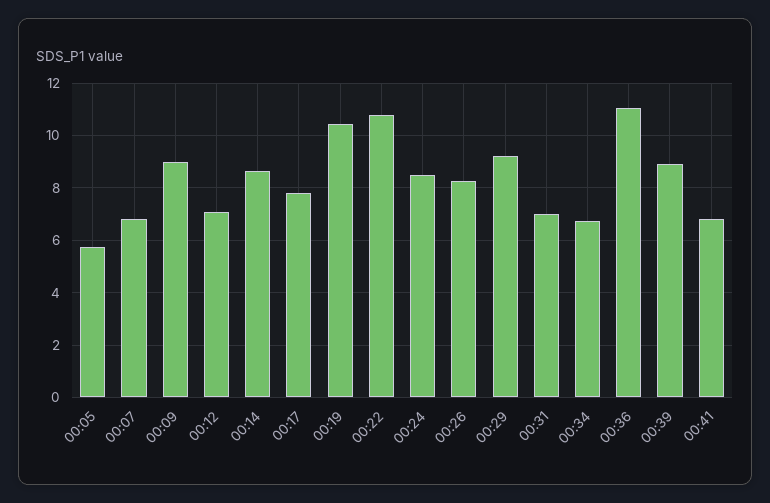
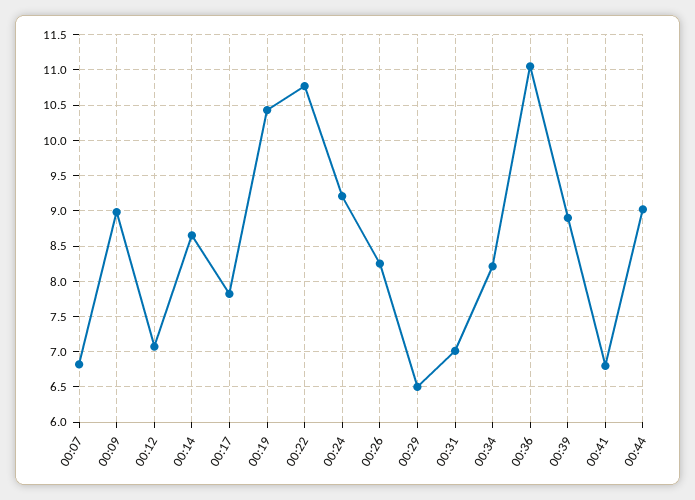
00:05: 5.75 -> none
00:24: 8.5 -> 9.2
00:29: 9.25 -> 6.5
00:34: 6.75 -> 8.2
00:44: none -> 9

